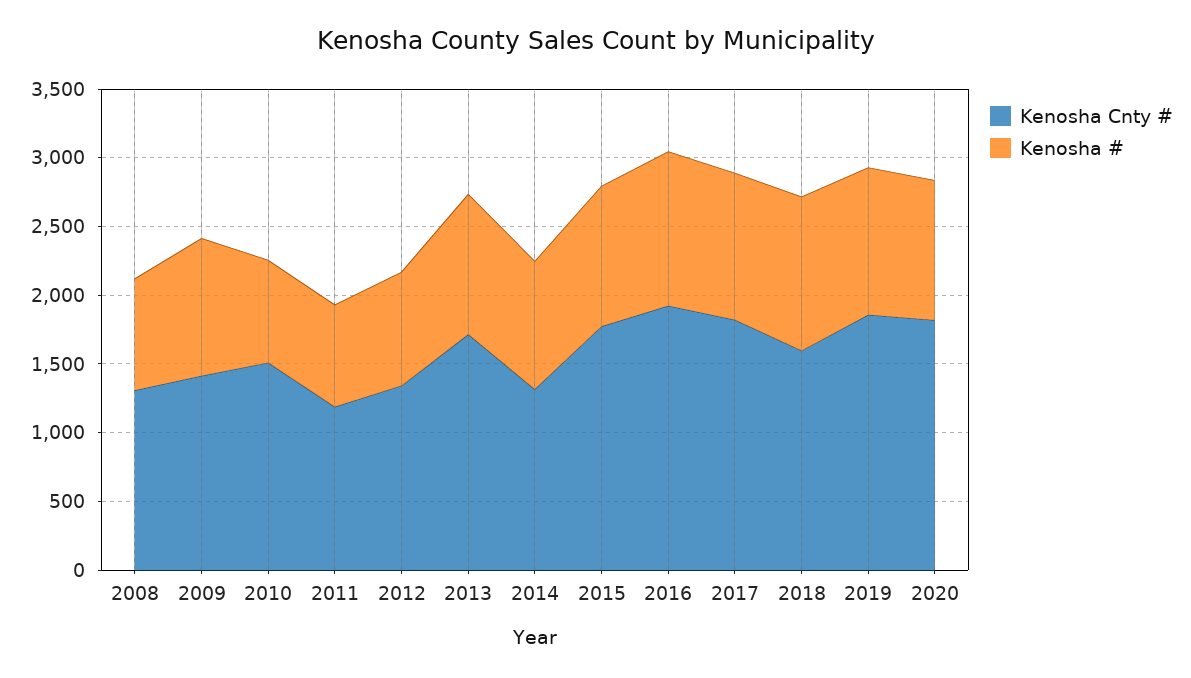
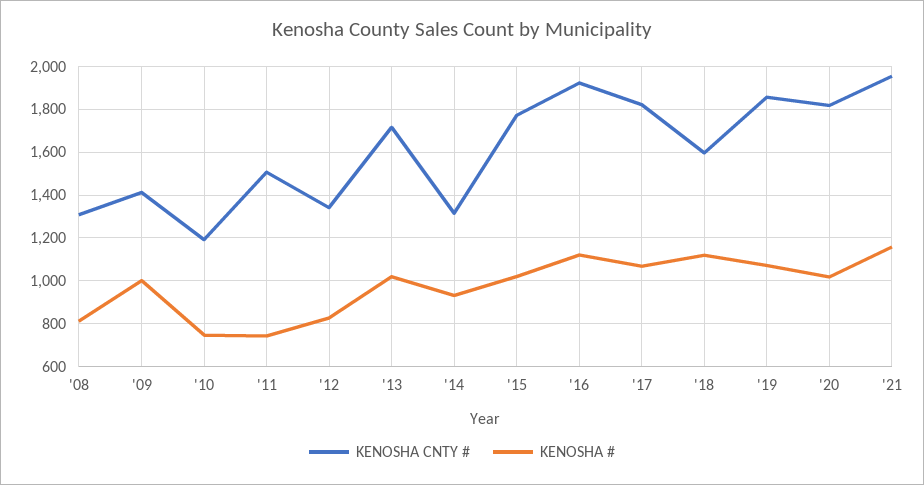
Kenosha Cnty #, 2010: 1500 -> 1200
Kenosha Cnty #, 2011: 1200 -> 1500
Kenosha Cnty #, '21: none -> 1950
Kenosha #, '21: none -> 1150

